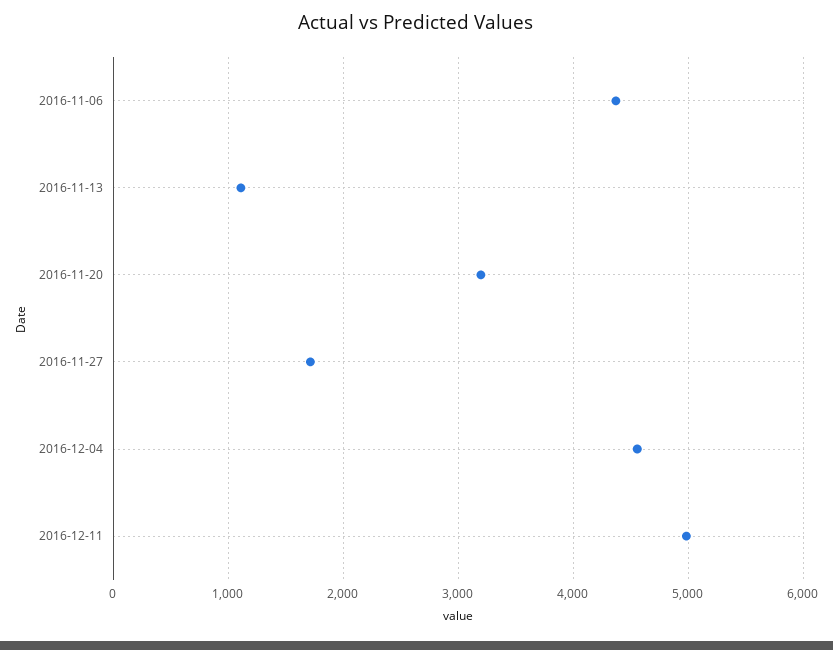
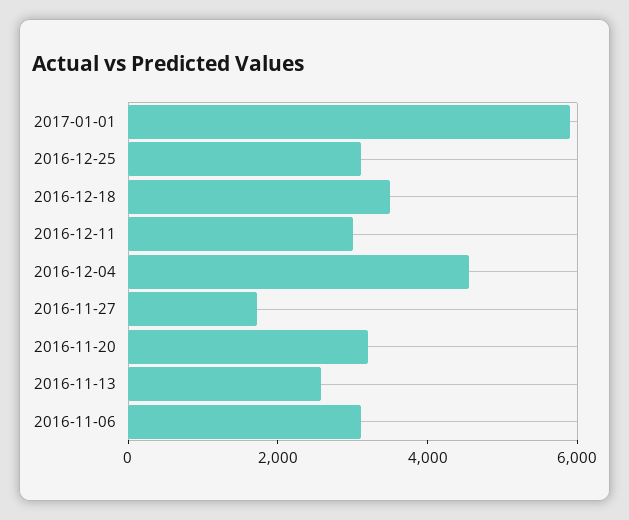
2016-11-06: 4400 -> 3000
2016-11-13: 1100 -> 2500
2016-12-11: 5000 -> 3000
2017-01-01: none -> 6000
2016-12-25: none -> 3000
2016-12-18: none -> 3500

